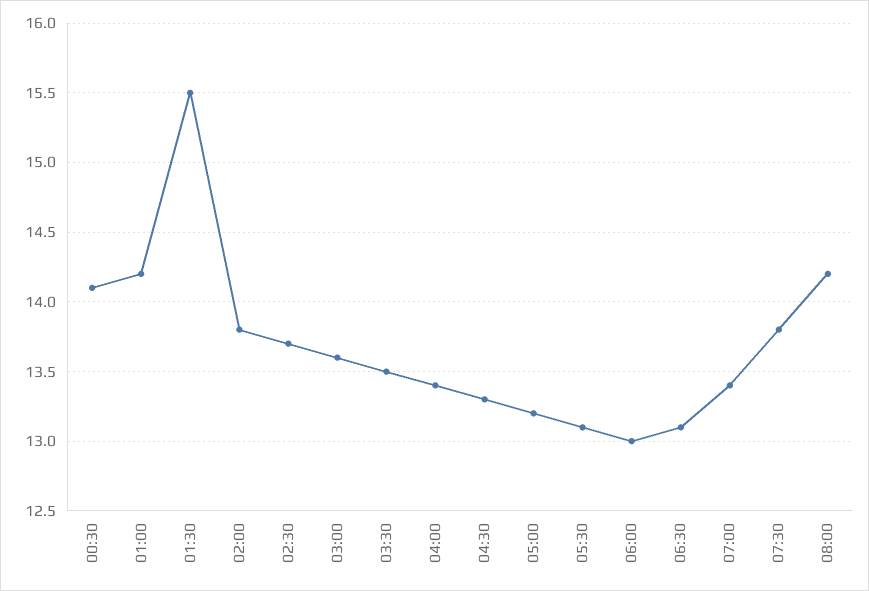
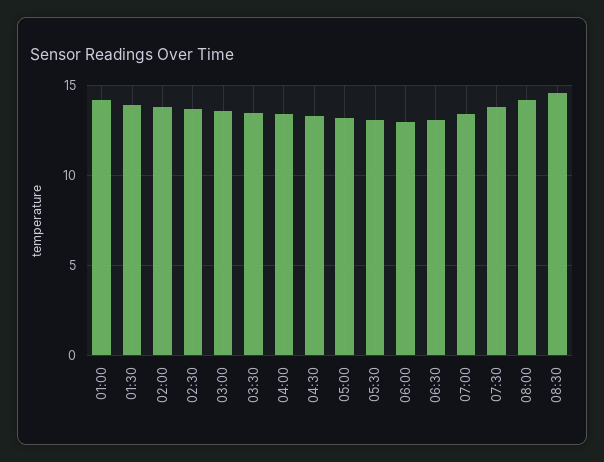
00:30: 14.1 -> none
01:30: 15.5 -> 14
08:30: none -> 14.5

